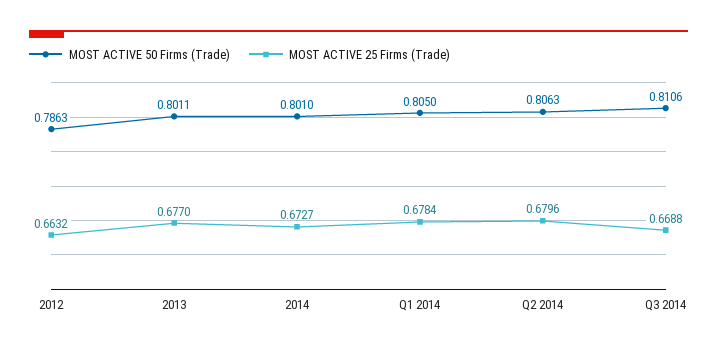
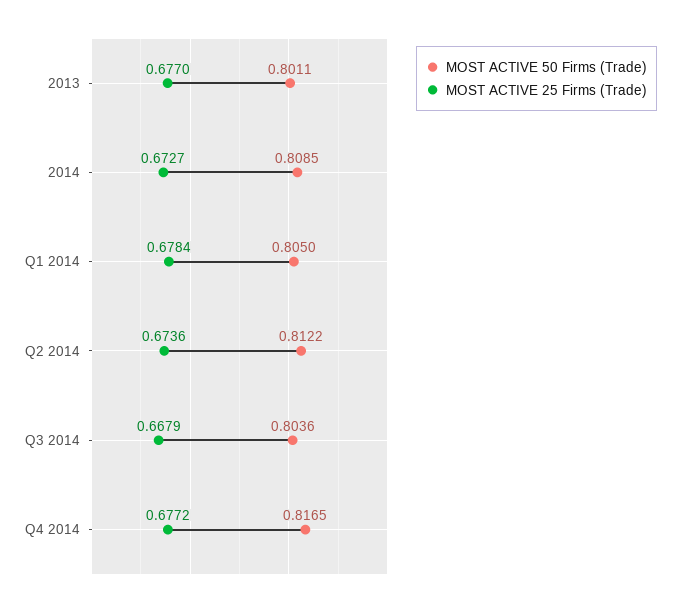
MOST ACTIVE 50 Firms (Trade), 2012: 0.7863 -> none
MOST ACTIVE 25 Firms (Trade), 2012: 0.6632 -> none
MOST ACTIVE 50 Firms (Trade), 2014: 0.801 -> 0.8085
MOST ACTIVE 50 Firms (Trade), Q2 2014: 0.8063 -> 0.8122
MOST ACTIVE 25 Firms (Trade), Q2 2014: 0.6796 -> 0.6736
MOST ACTIVE 50 Firms (Trade), Q3 2014: 0.8106 -> 0.8036
MOST ACTIVE 25 Firms (Trade), Q3 2014: 0.6688 -> 0.6679
MOST ACTIVE 50 Firms (Trade), Q4 2014: none -> 0.8165
MOST ACTIVE 25 Firms (Trade), Q4 2014: none -> 0.6772

